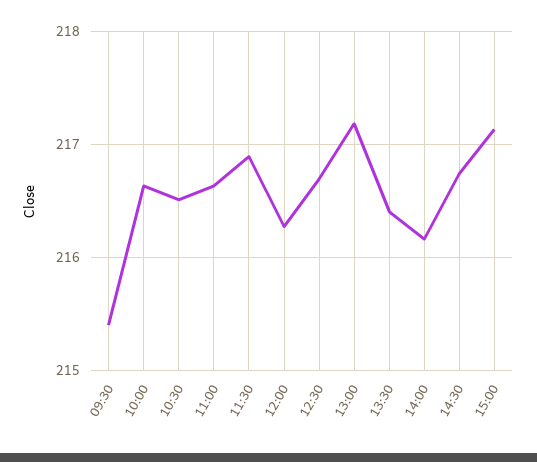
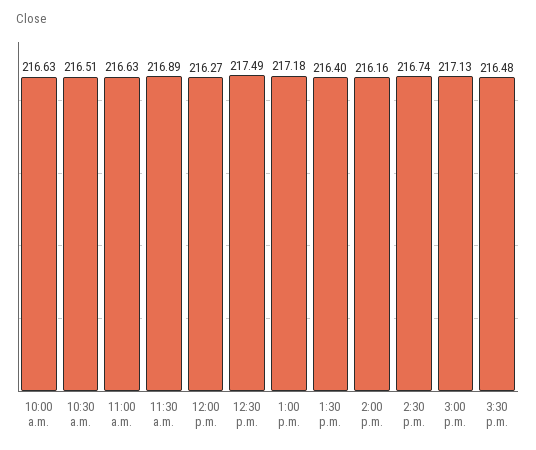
09:30: 215.4 -> none
12:30: 216.7 -> 217.49
3:30 p.m.: none -> 216.48

